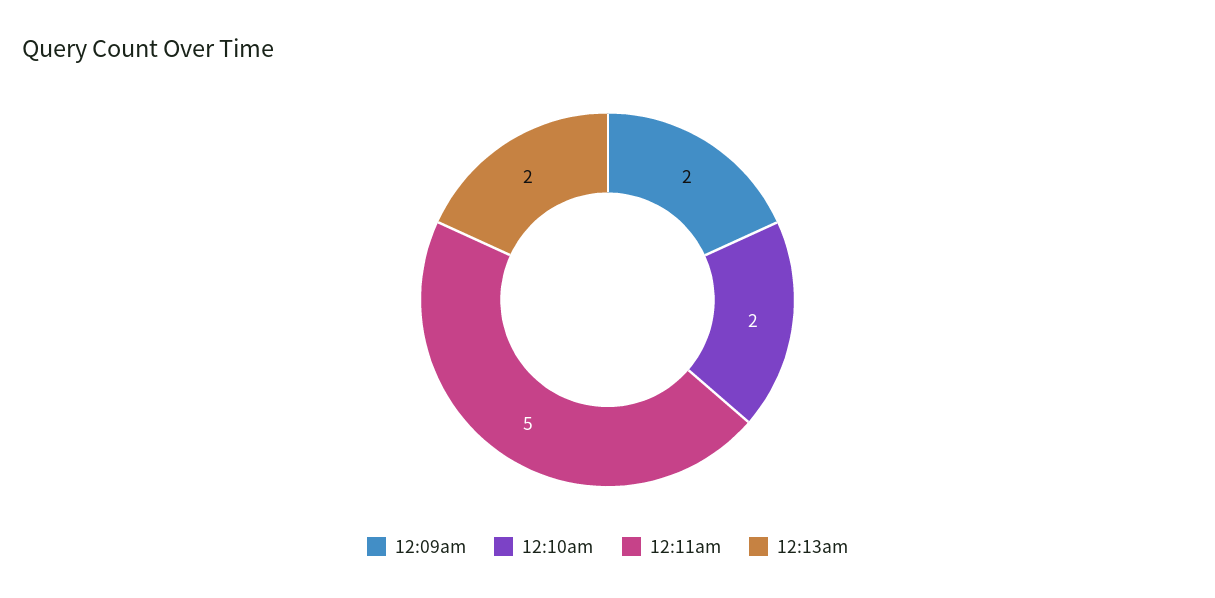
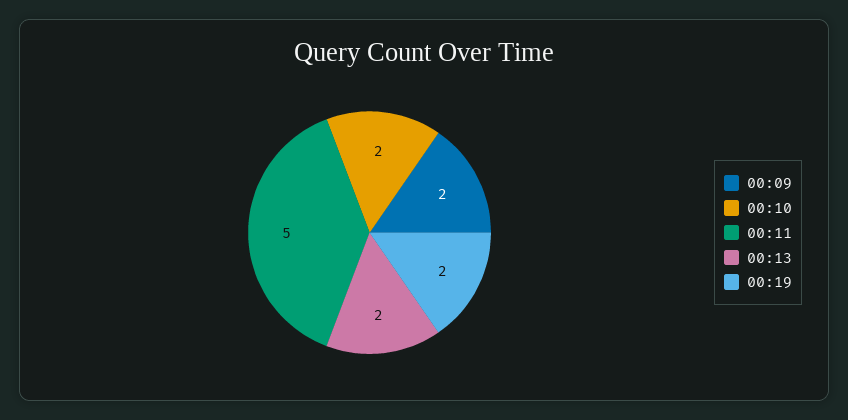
00:19: none -> 2

